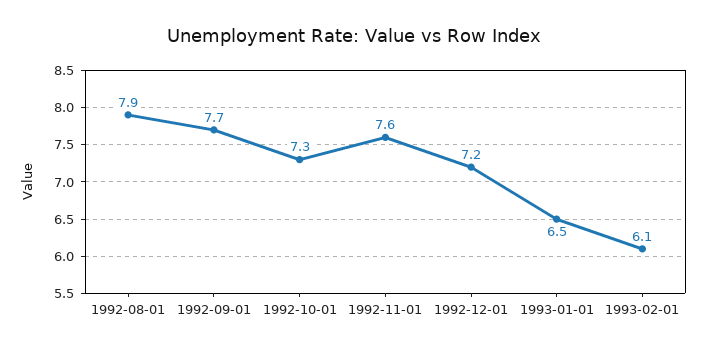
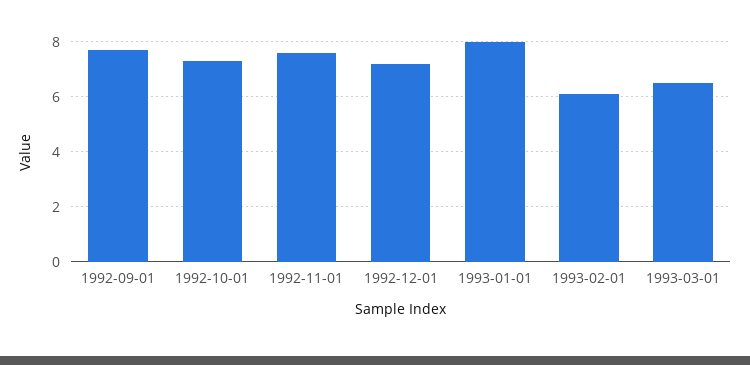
1992-08-01: 7.9 -> none
1993-01-01: 6.5 -> 8
1993-03-01: none -> 6.5

